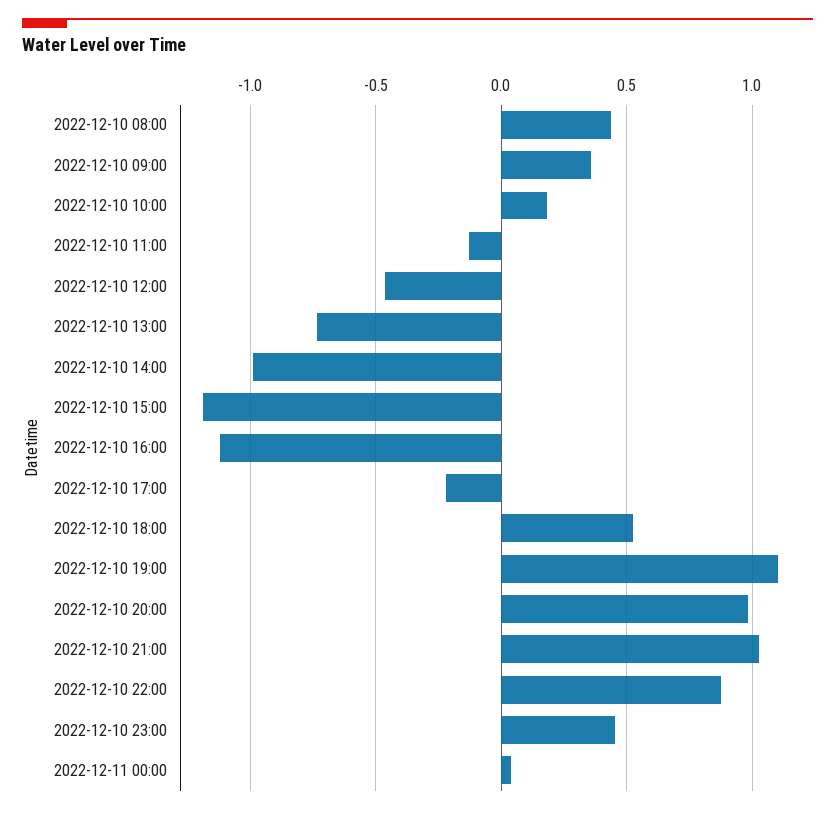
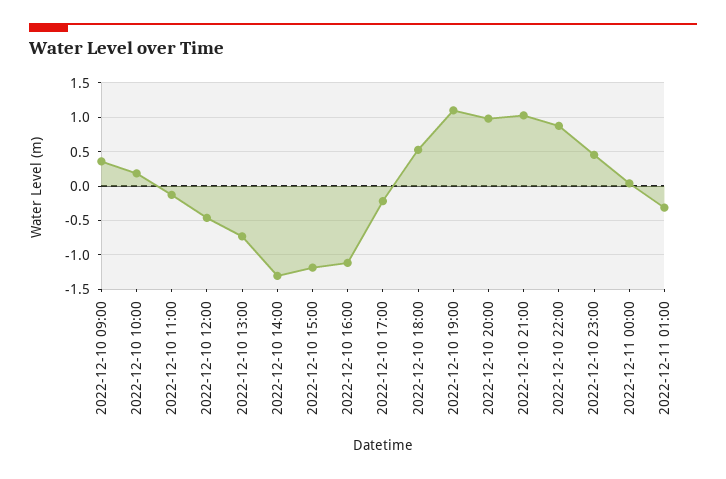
2022-12-10 08:00: 0.45 -> none
2022-12-10 14:00: -1 -> -1.3
2022-12-11 01:00: none -> -0.3

